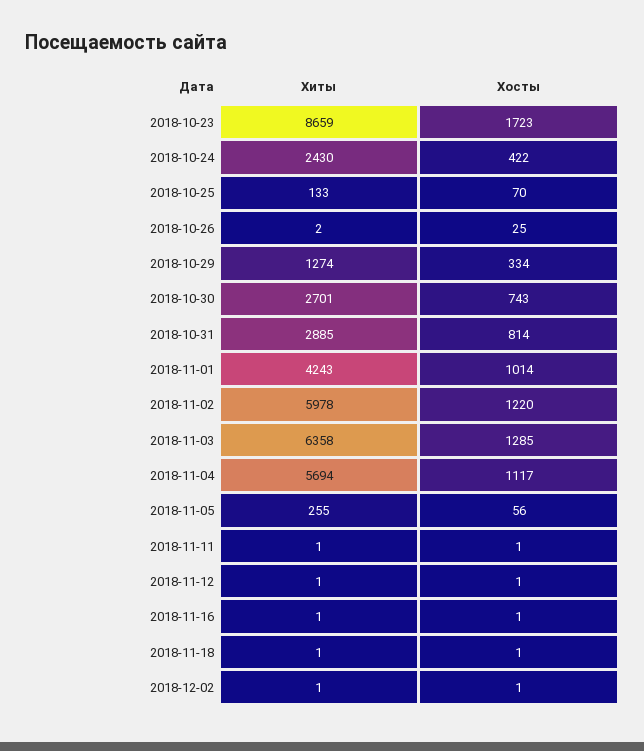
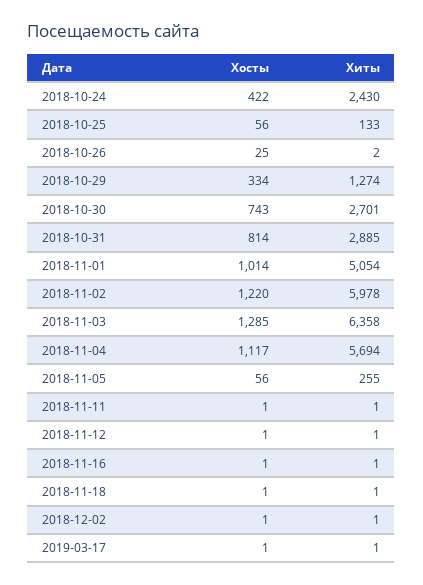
Хиты, 2018-10-23: 8659 -> none
Хосты, 2018-10-23: 1723 -> none
Хосты, 2018-10-25: 70 -> 56
Хиты, 2018-11-01: 4243 -> 5054
Хосты, 2019-03-17: none -> 1
Хиты, 2019-03-17: none -> 1

